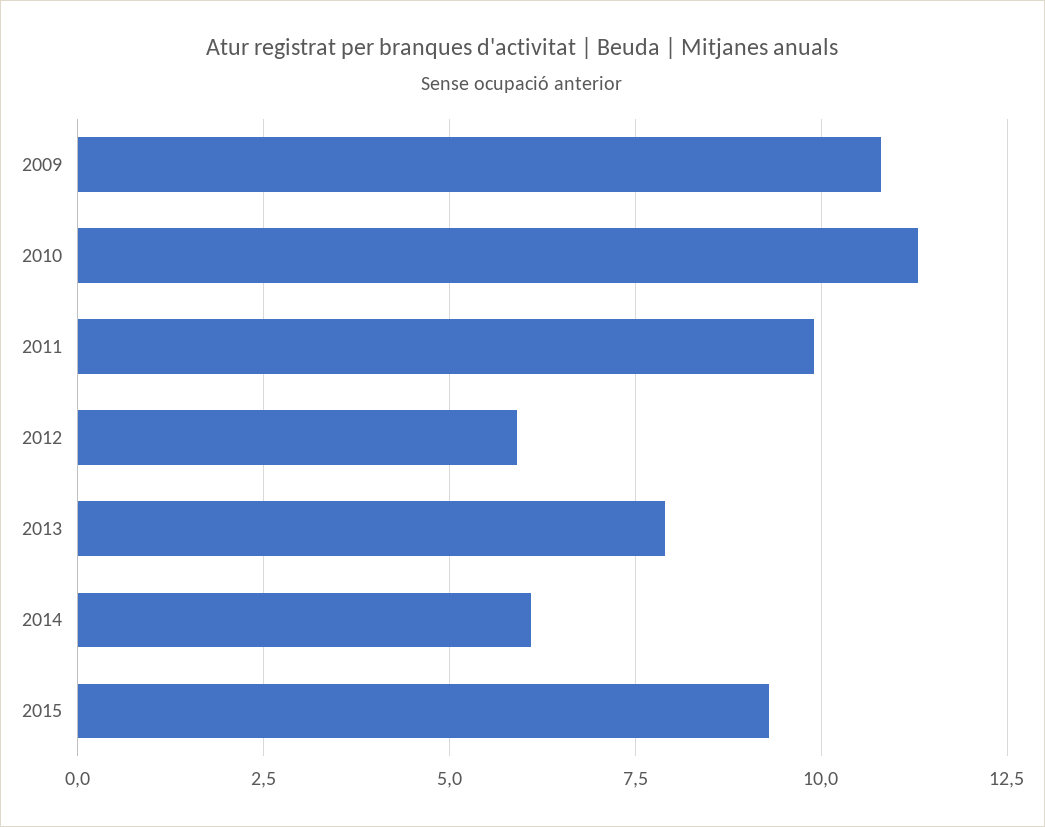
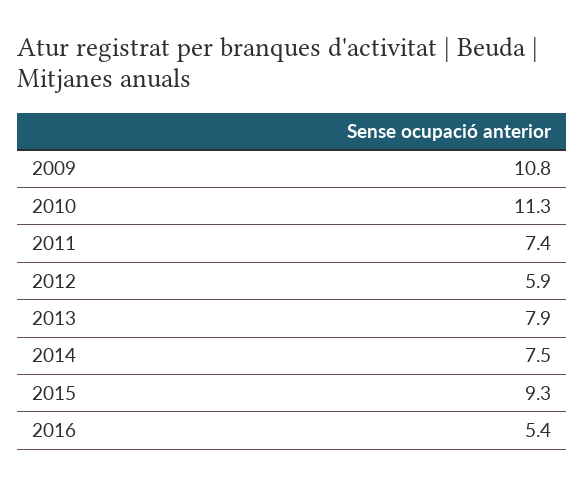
2011: 10 -> 7.4
2014: 6 -> 7.5
2016: none -> 5.4

